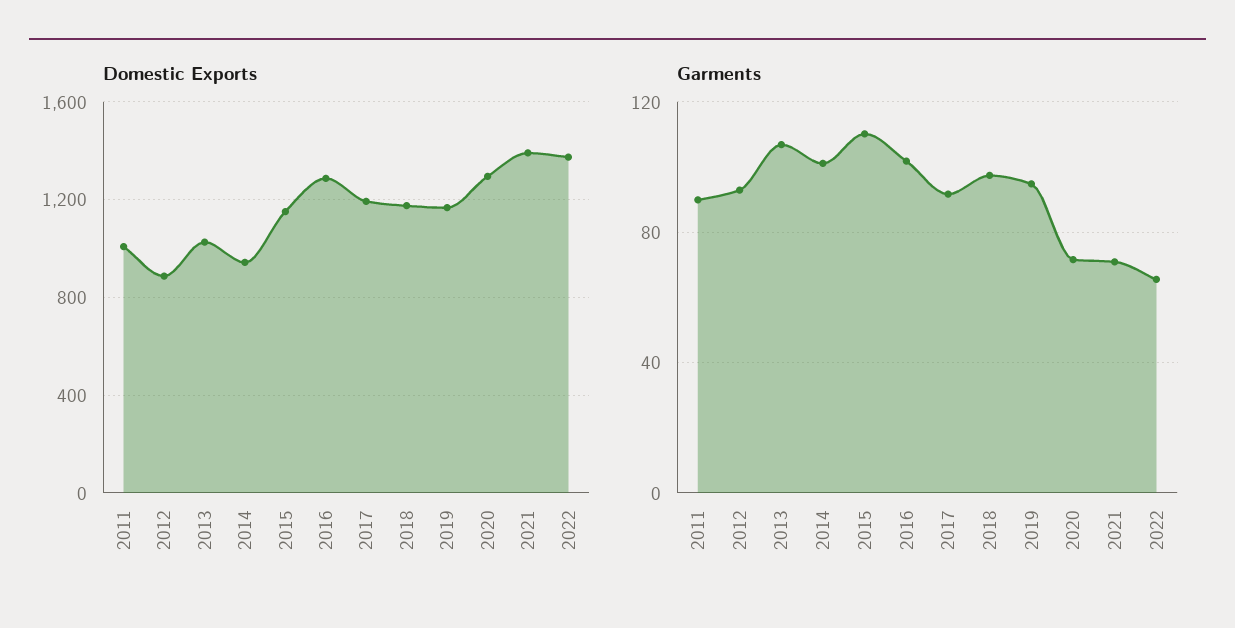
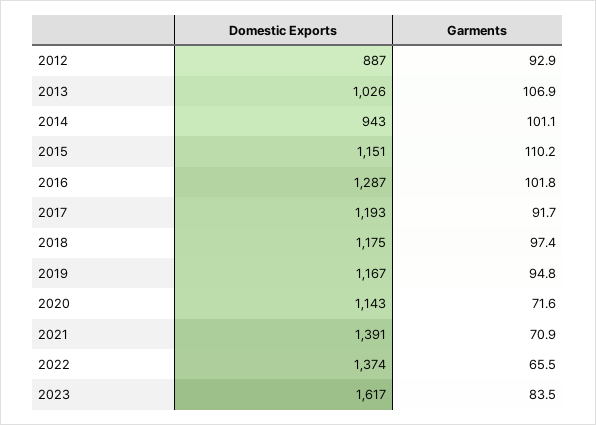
Domestic Exports, 2011: 1000 -> none
Domestic Exports, 2020: 1300 -> 1143
Garments, 2011: 90 -> none
Domestic Exports, 2023: none -> 1617
Garments, 2023: none -> 83.5

